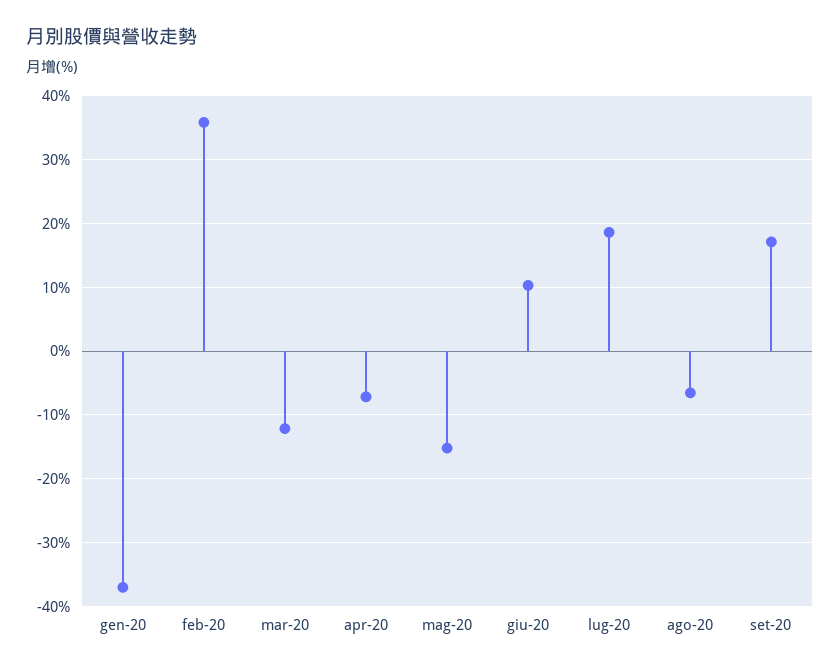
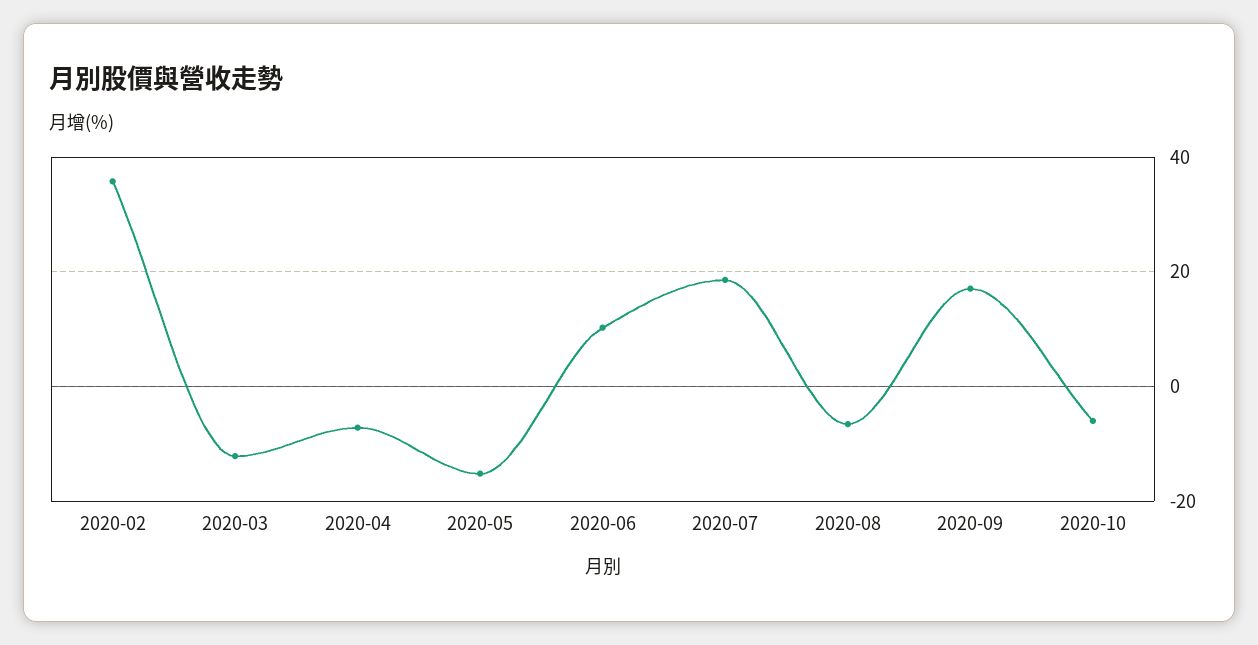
gen-20: -37 -> none
2020-10: none -> -6

